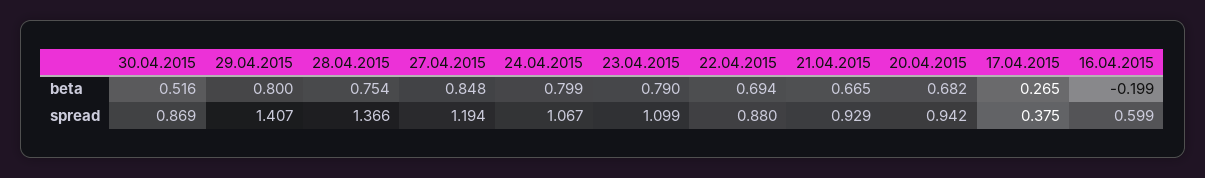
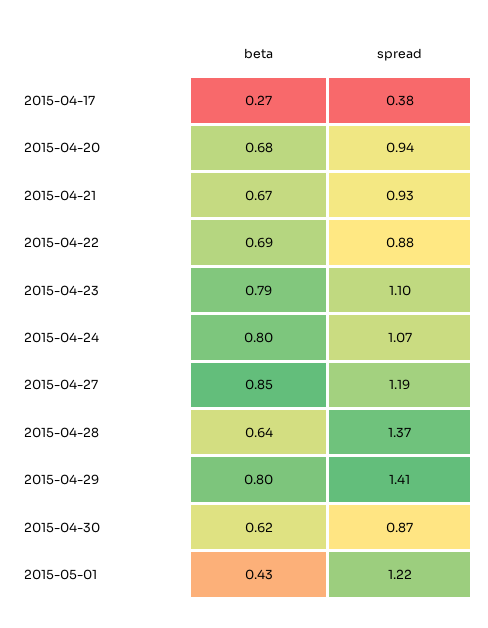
30.04.2015, beta: 0.516 -> 0.62
28.04.2015, beta: 0.754 -> 0.64
16.04.2015, beta: -0.199 -> none
16.04.2015, spread: 0.599 -> none
2015-05-01, beta: none -> 0.43
2015-05-01, spread: none -> 1.22

